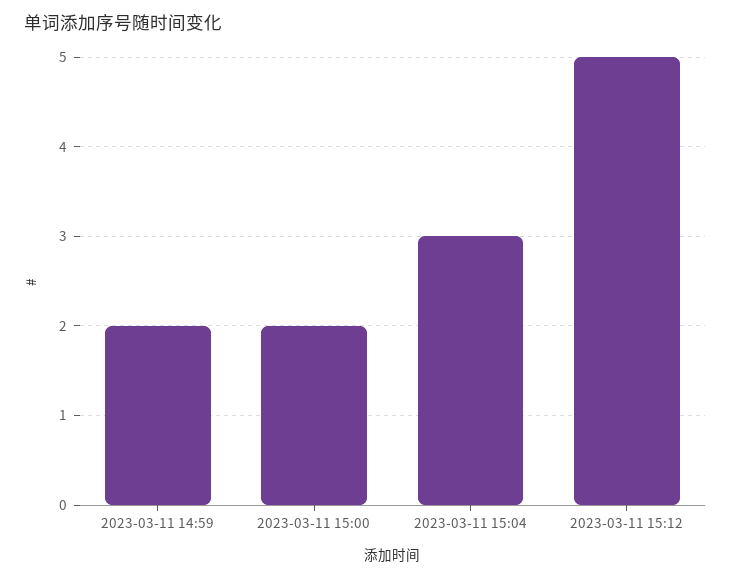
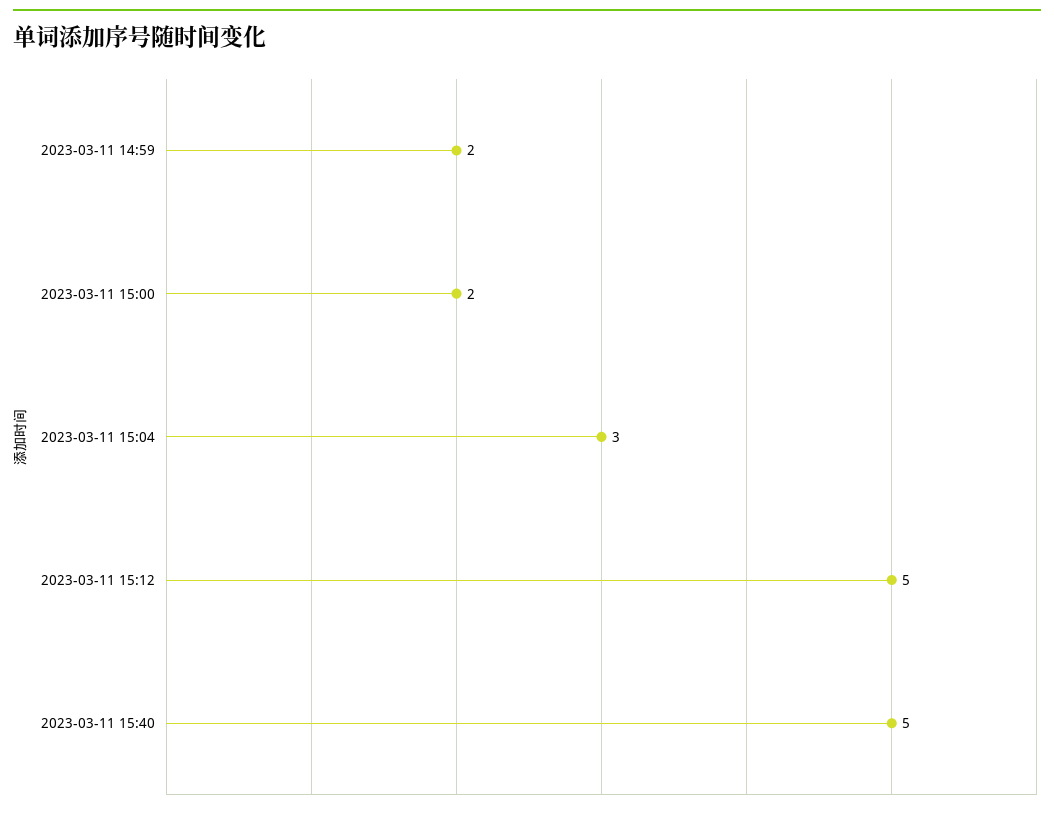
2023-03-11 15:40: none -> 5

